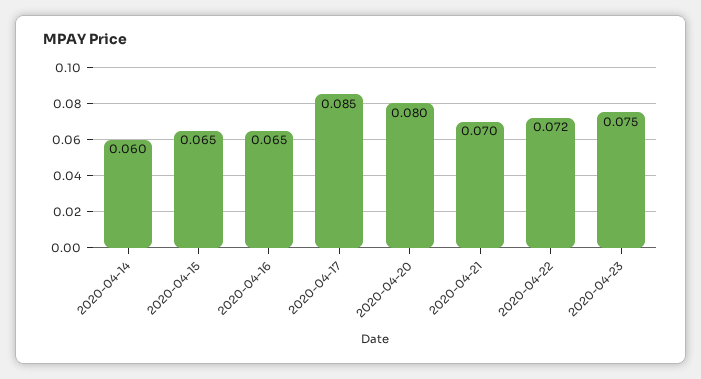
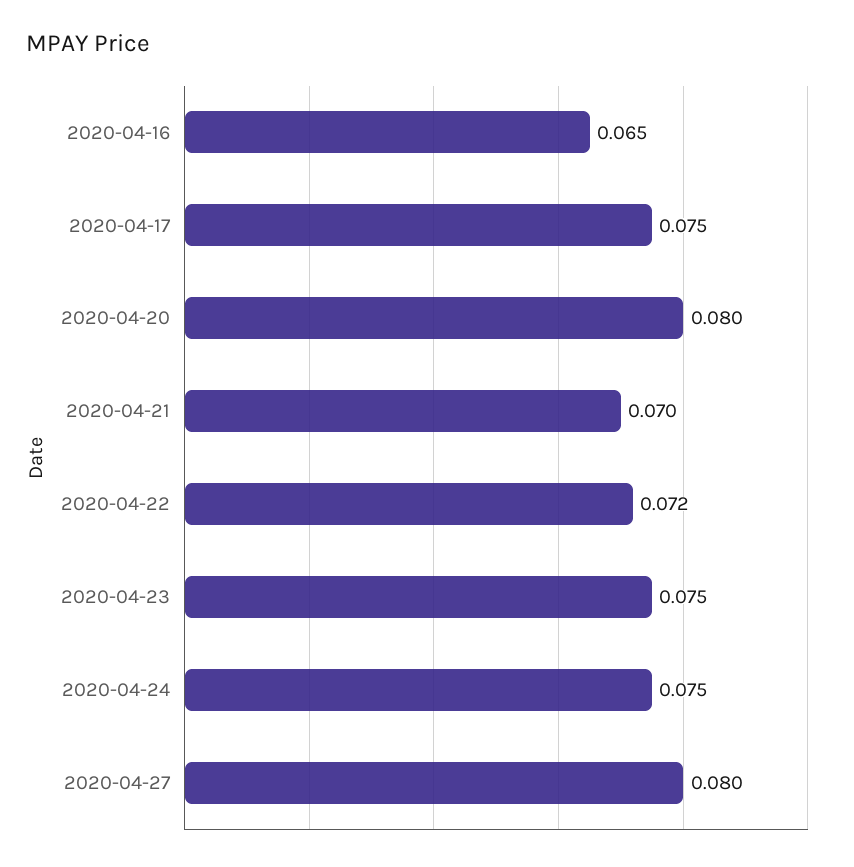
2020-04-14: 0.06 -> none
2020-04-15: 0.065 -> none
2020-04-17: 0.085 -> 0.075
2020-04-24: none -> 0.075
2020-04-27: none -> 0.08

